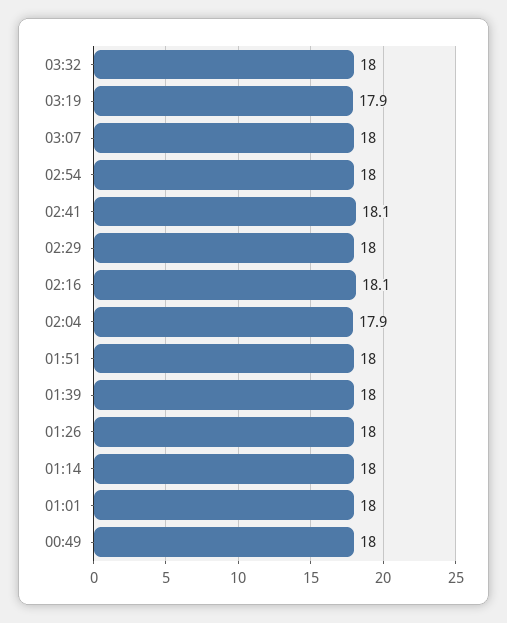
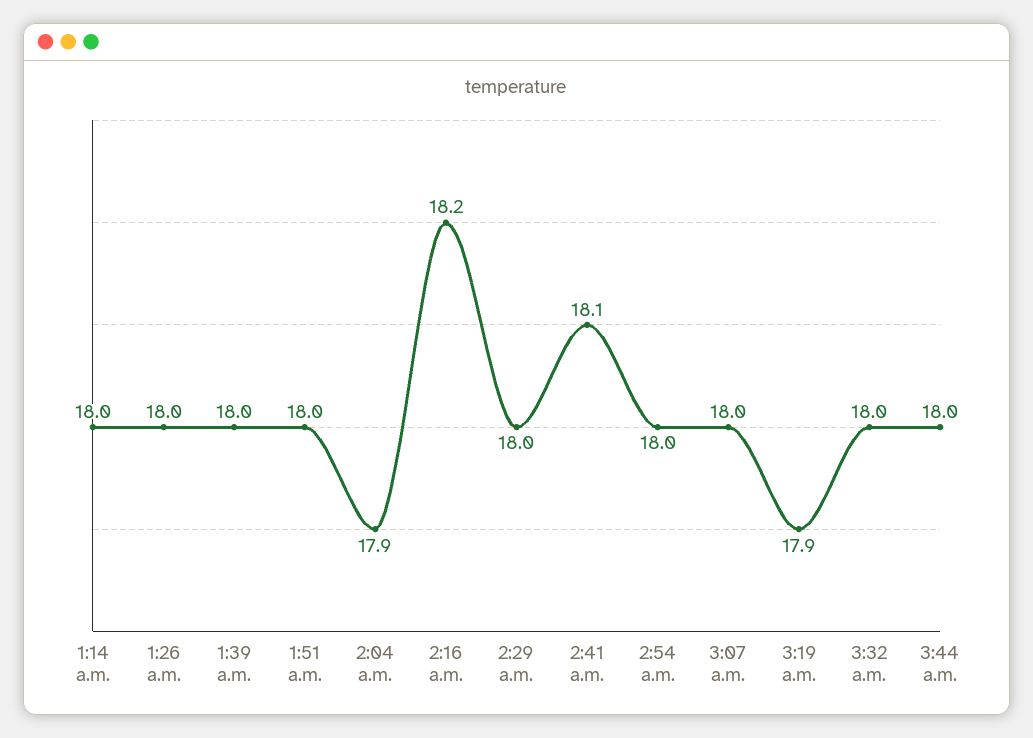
02:16: 18.1 -> 18.2
01:01: 18 -> none
00:49: 18 -> none
3:44 a.m.: none -> 18

